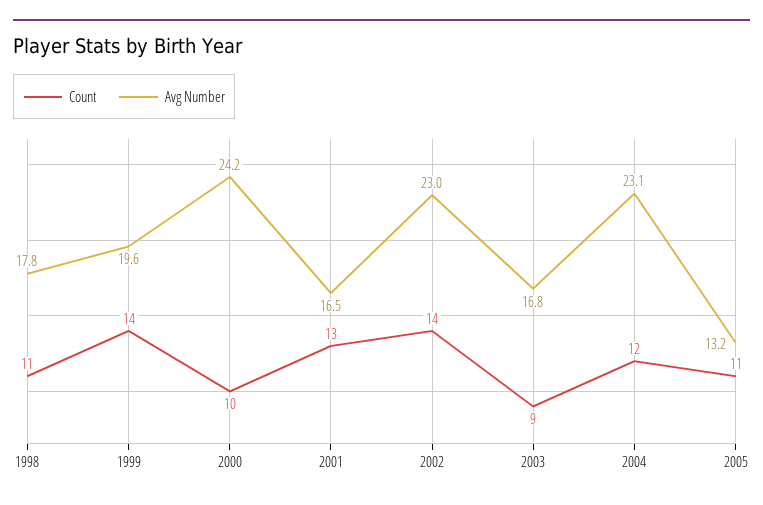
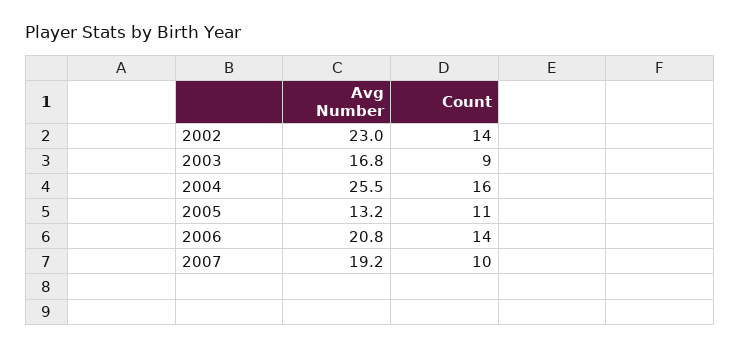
Count, 1998: 11 -> none
Avg Number, 1998: 17.8 -> none
Count, 1999: 14 -> none
Avg Number, 1999: 19.6 -> none
Count, 2000: 10 -> none
Avg Number, 2000: 24.2 -> none
Count, 2001: 13 -> none
Avg Number, 2001: 16.5 -> none
Count, 2004: 12 -> 16
Avg Number, 2004: 23.1 -> 25.5
Avg Number, 2006: none -> 20.8
Count, 2006: none -> 14
Avg Number, 2007: none -> 19.2
Count, 2007: none -> 10

